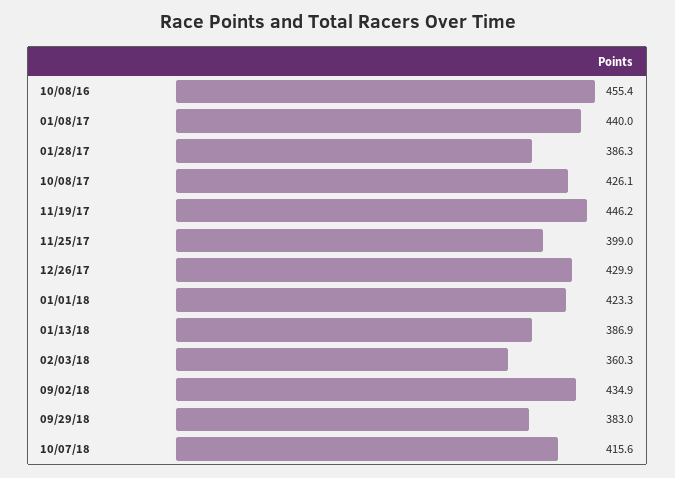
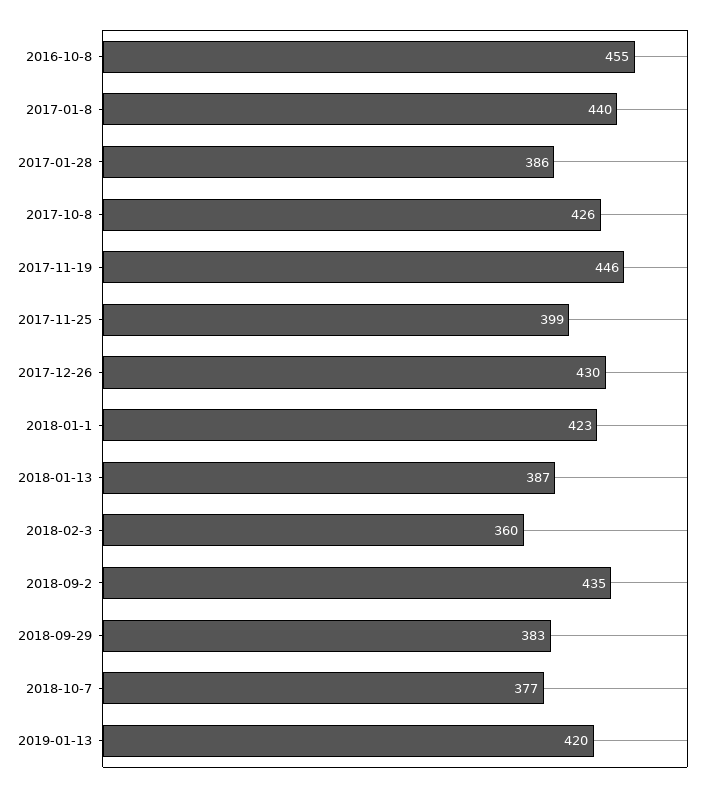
10/07/18: 415.6 -> 377
2019-01-13: none -> 420

